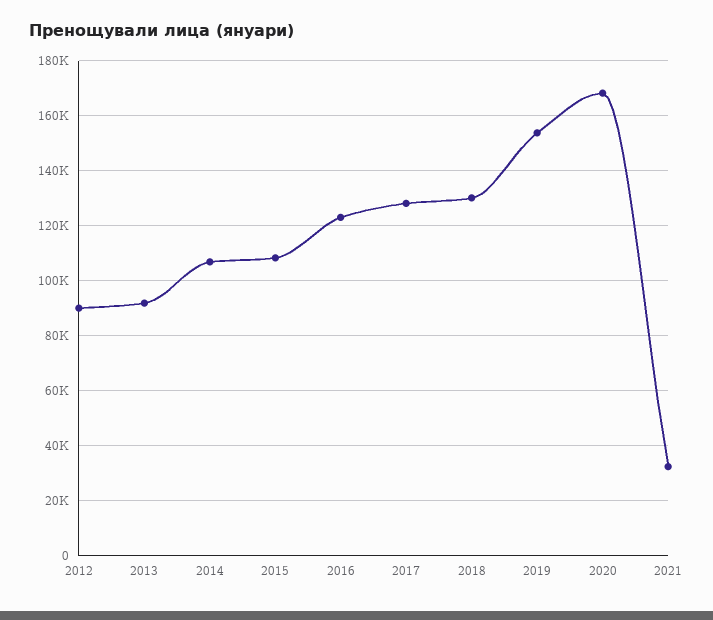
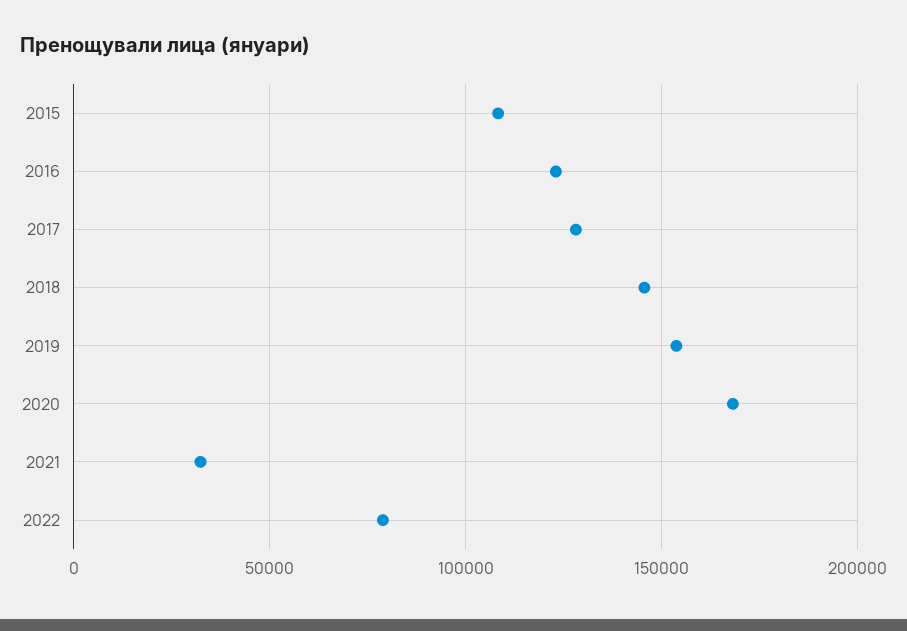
2012: 90000 -> none
2013: 92500 -> none
2014: 107500 -> none
2018: 130000 -> 145000
2022: none -> 80000

